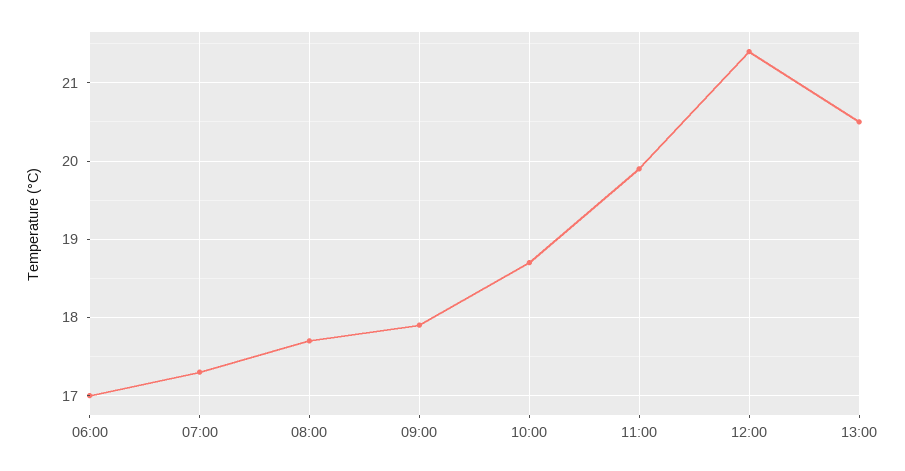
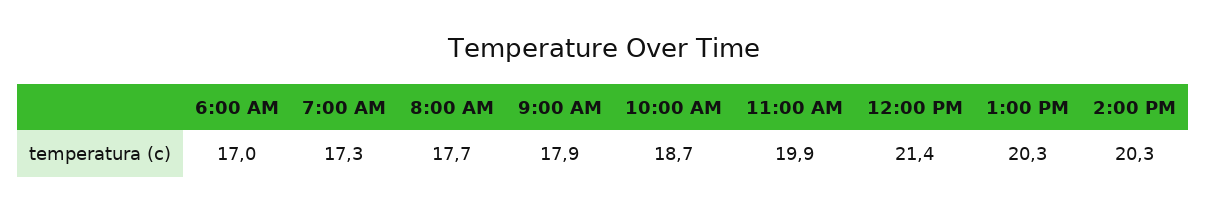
13:00: 20.5 -> 20.3
2:00 PM: none -> 20.3

